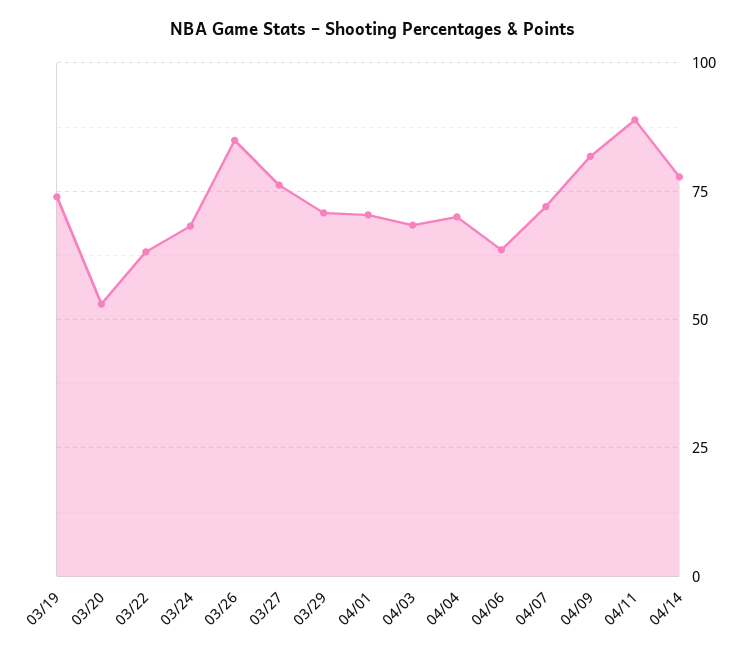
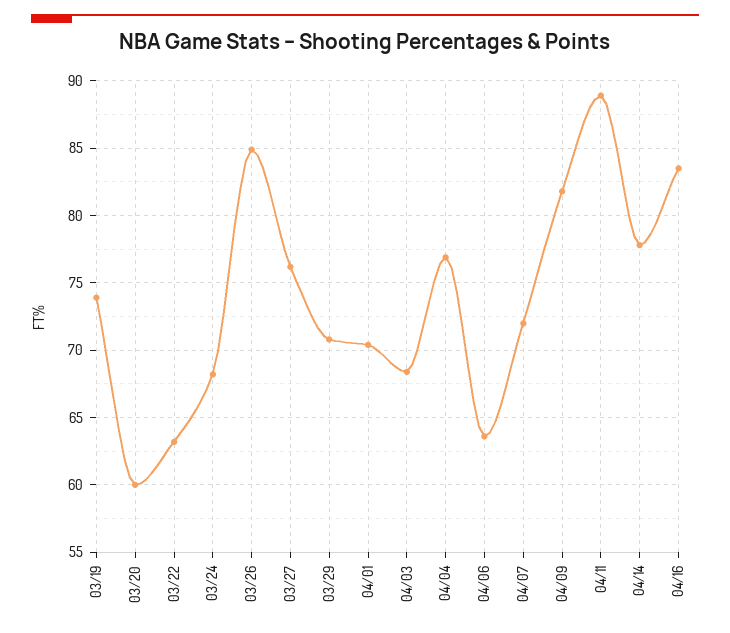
03/20: 52.5 -> 60
04/04: 70 -> 77
04/16: none -> 83.5

